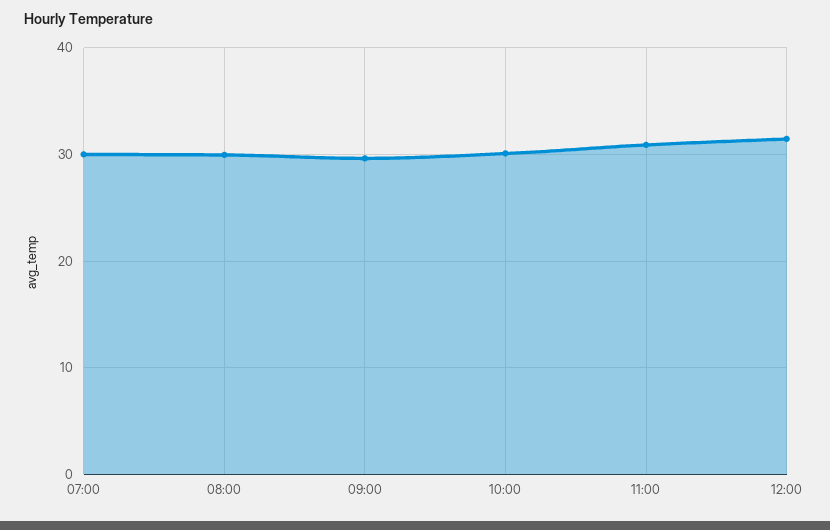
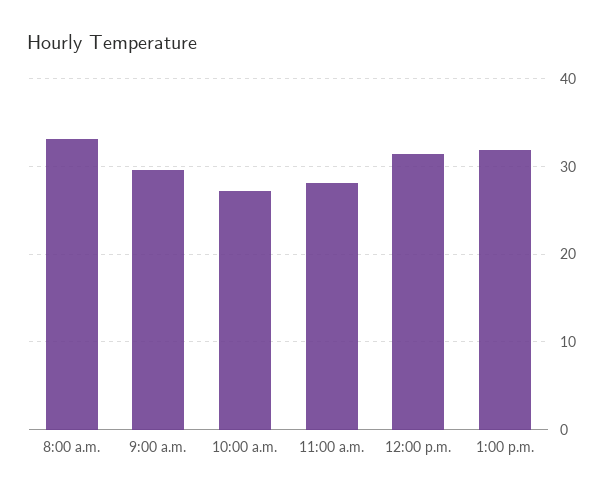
07:00: 30 -> none
08:00: 30 -> 33
10:00: 30 -> 27
11:00: 31 -> 28
1:00 p.m.: none -> 32

